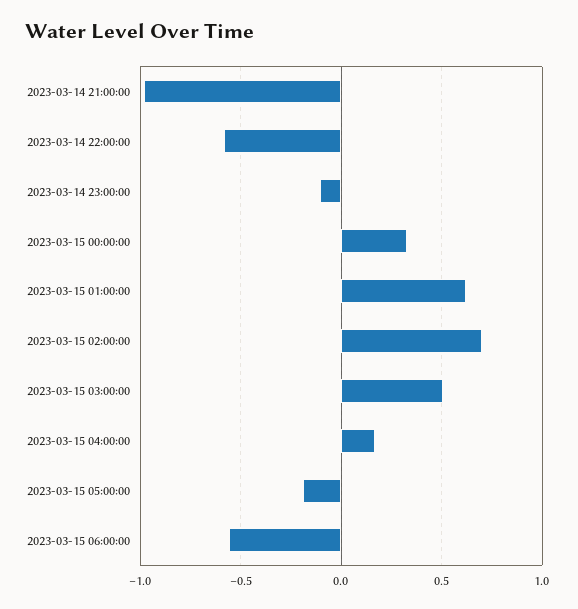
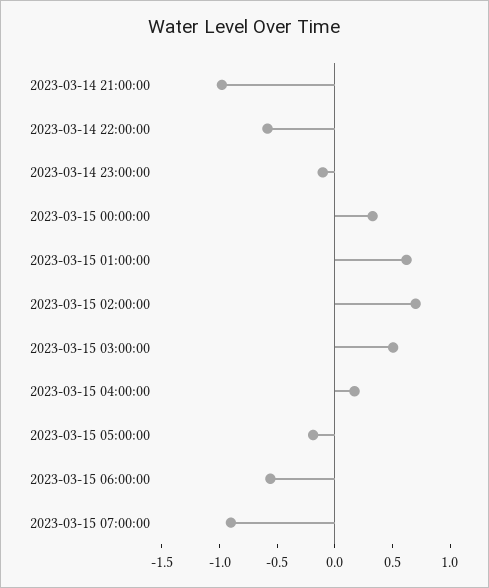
2023-03-15 07:00:00: none -> -0.9

